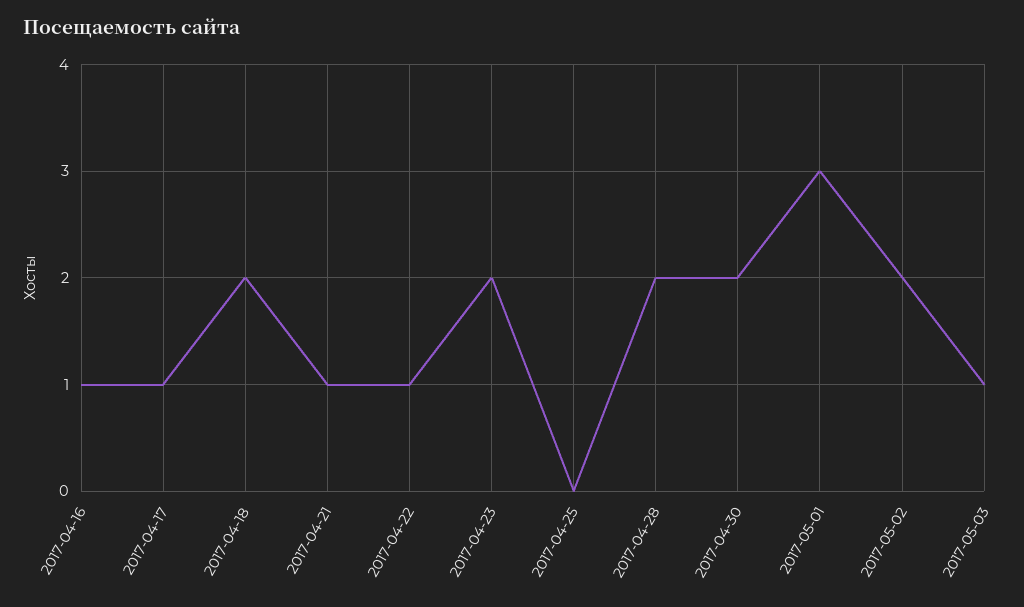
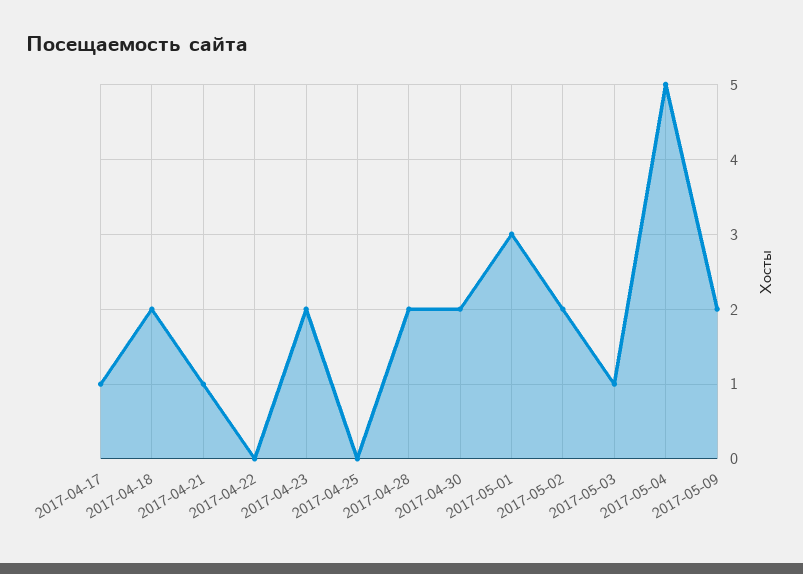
2017-04-16: 1 -> none
2017-04-22: 1 -> 0
2017-05-04: none -> 5
2017-05-09: none -> 2

